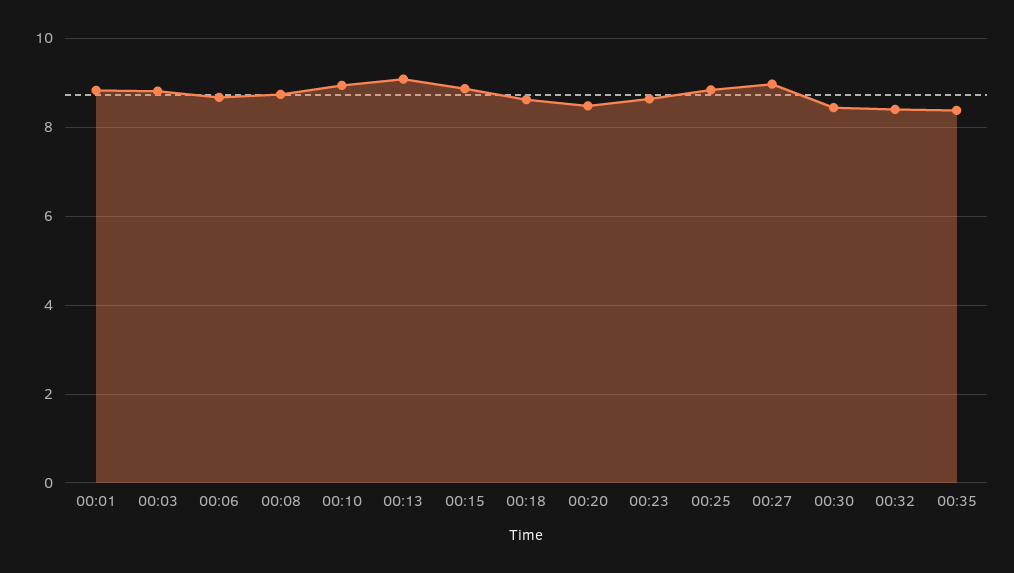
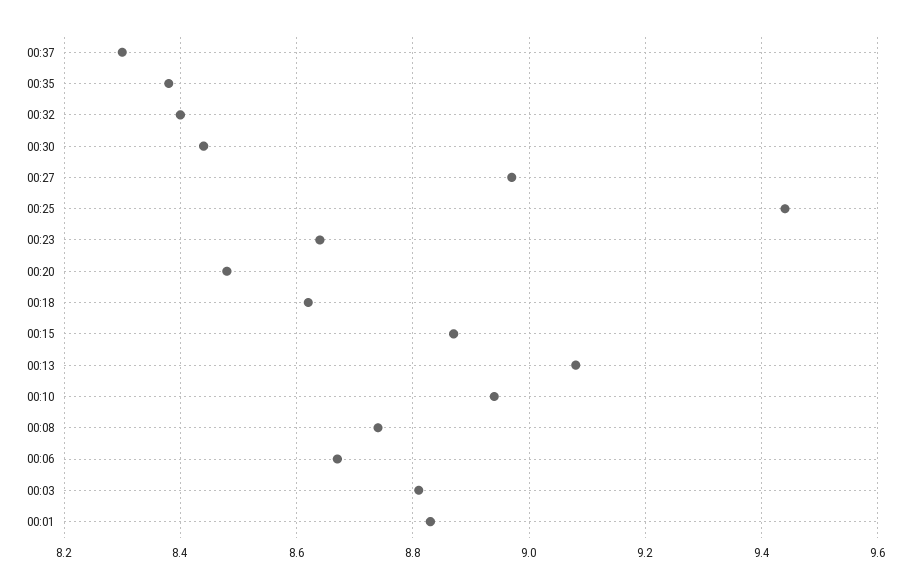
00:25: 8.8 -> 9.45
00:37: none -> 8.3

